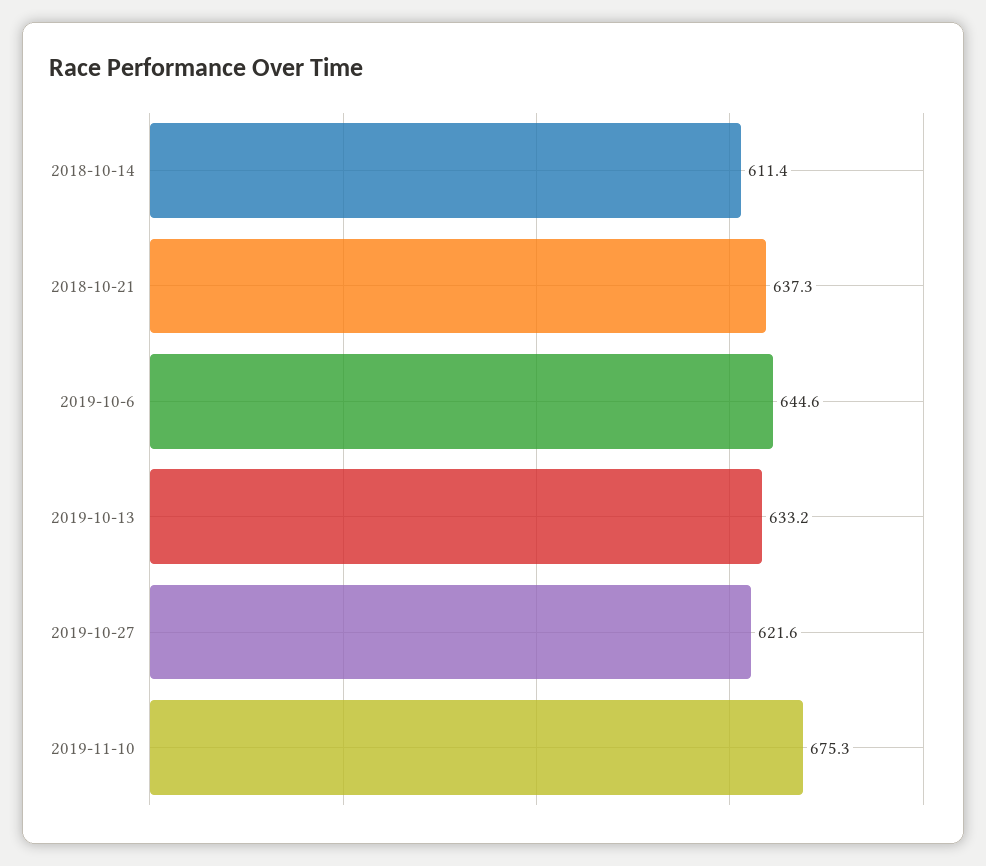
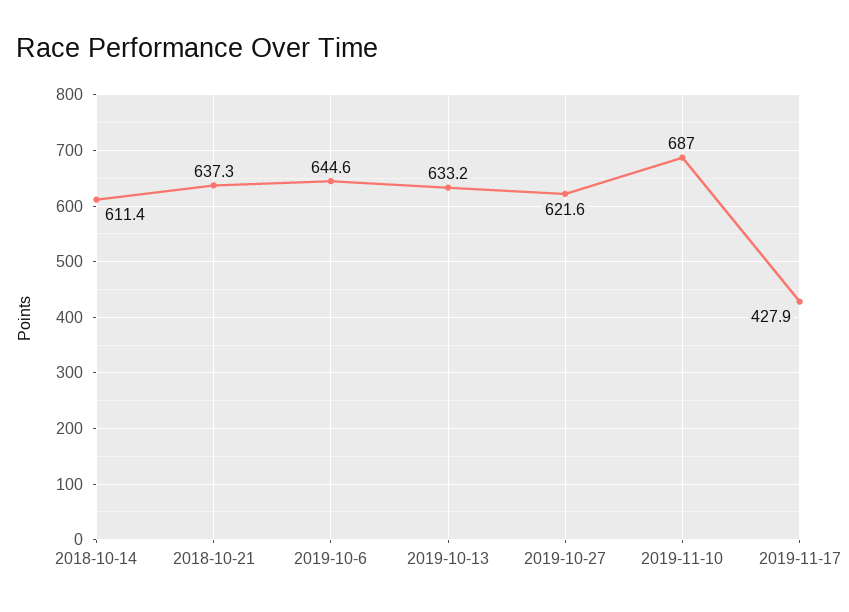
2019-11-10: 675.3 -> 687
2019-11-17: none -> 427.9

